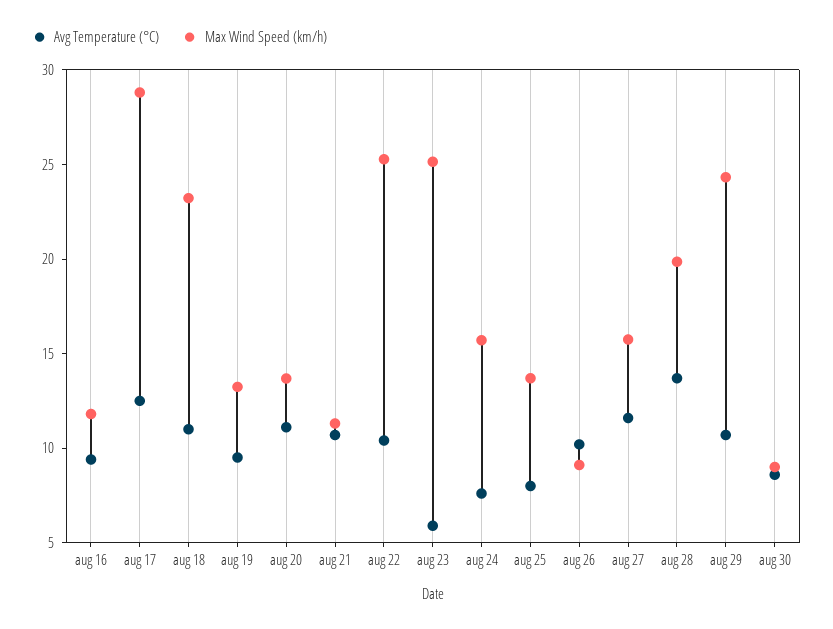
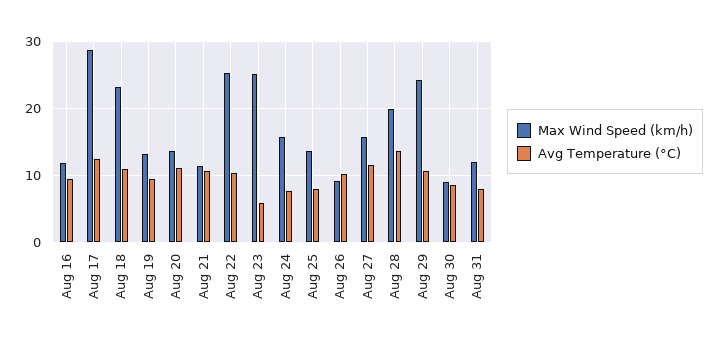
Max Wind Speed (km/h), Aug 31: none -> 12
Avg Temperature (°C), Aug 31: none -> 8

